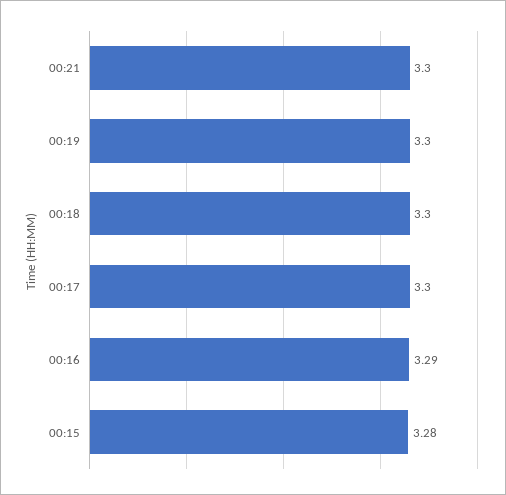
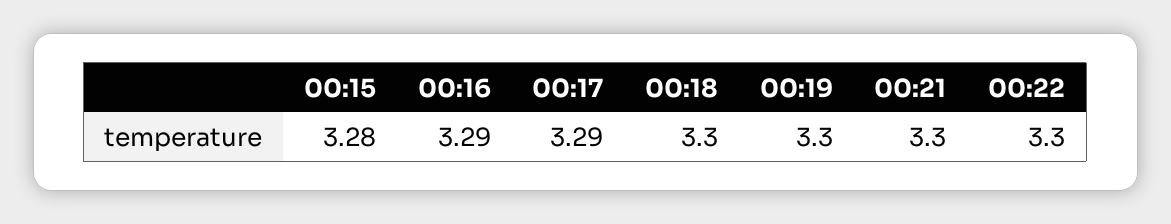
00:17: 3.3 -> 3.29
00:22: none -> 3.3

